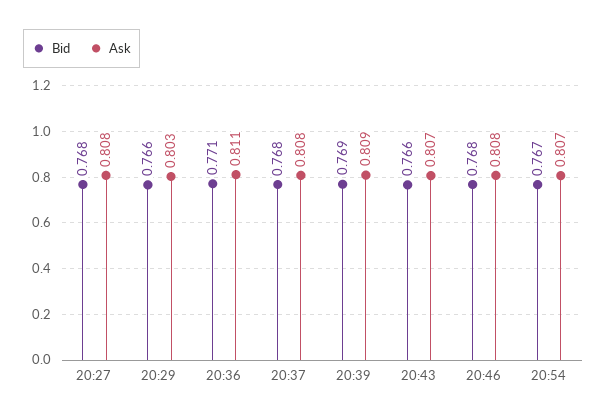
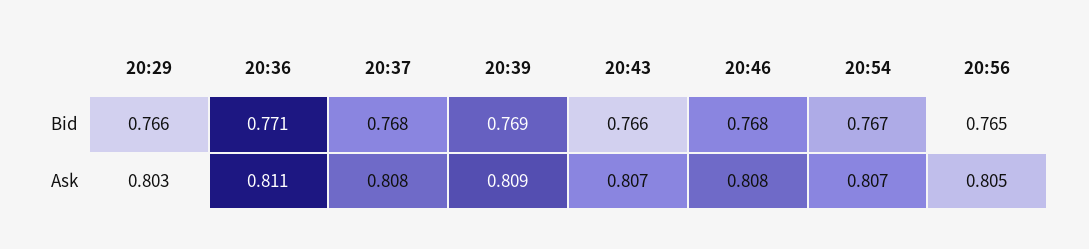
Bid, 20:27: 0.768 -> none
Ask, 20:27: 0.808 -> none
Bid, 20:56: none -> 0.765
Ask, 20:56: none -> 0.805

